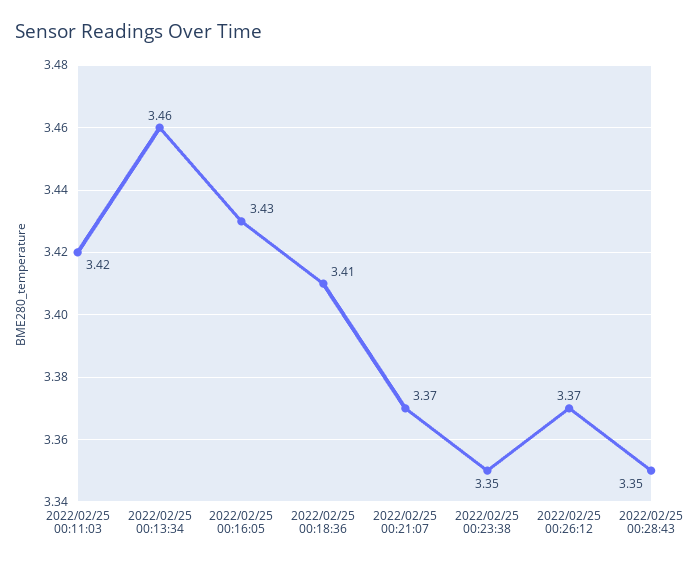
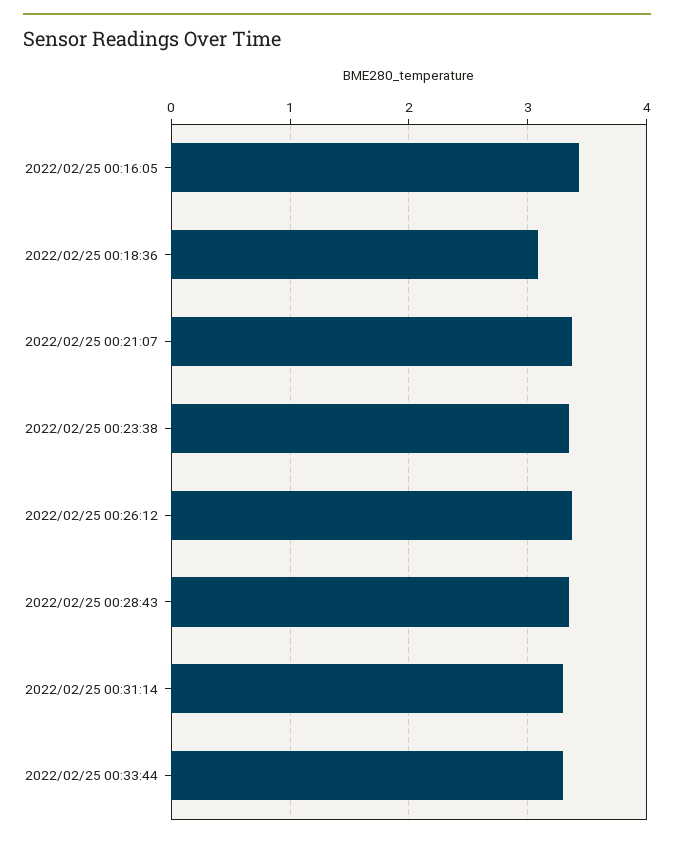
2022/02/25 00:11:03: 3.42 -> none
2022/02/25 00:13:34: 3.46 -> none
2022/02/25 00:18:36: 3.41 -> 3.1
2022/02/25 00:31:14: none -> 3.3
2022/02/25 00:33:44: none -> 3.3

